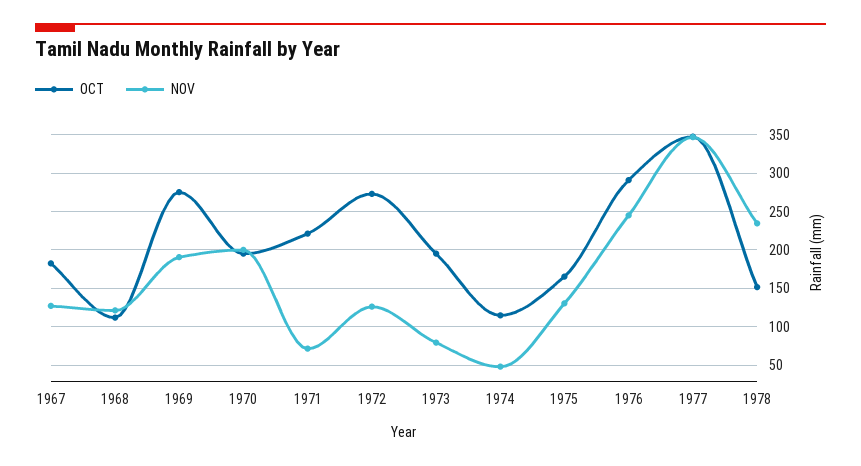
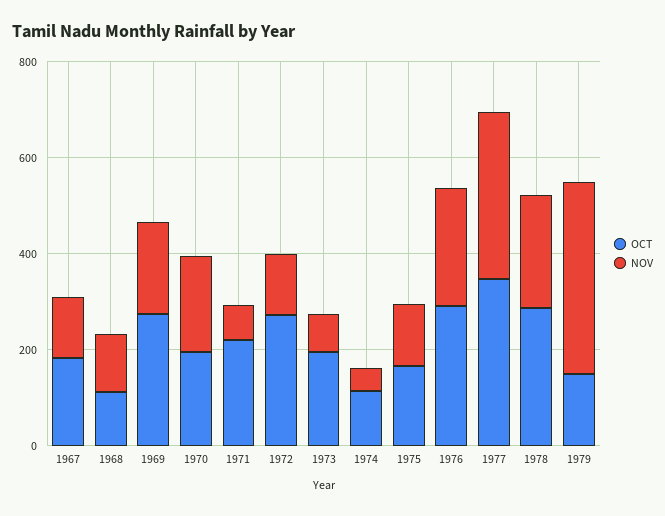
OCT, 1978: 150 -> 300
OCT, 1979: none -> 150
NOV, 1979: none -> 400

